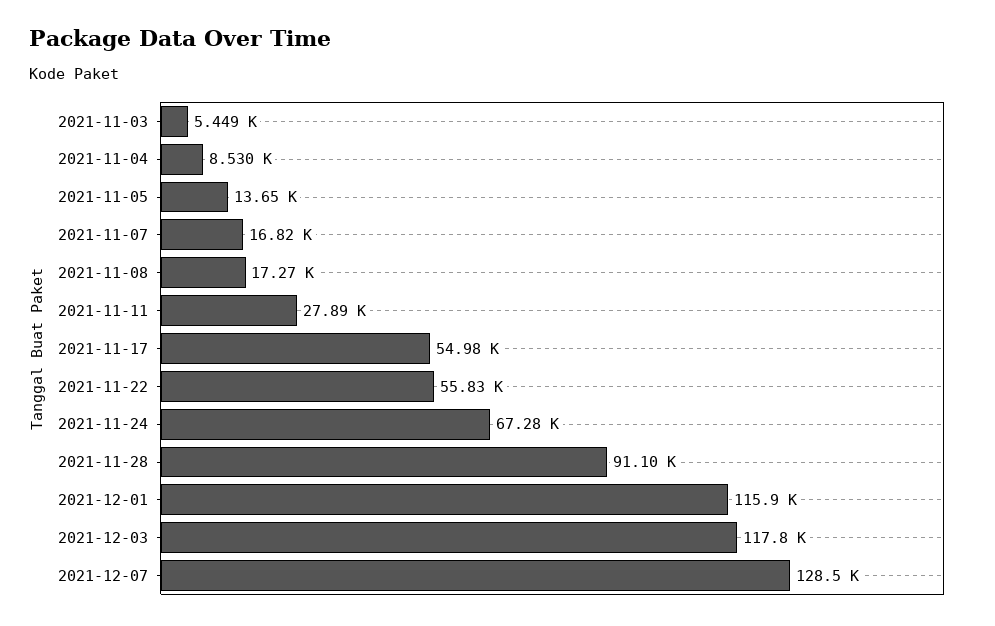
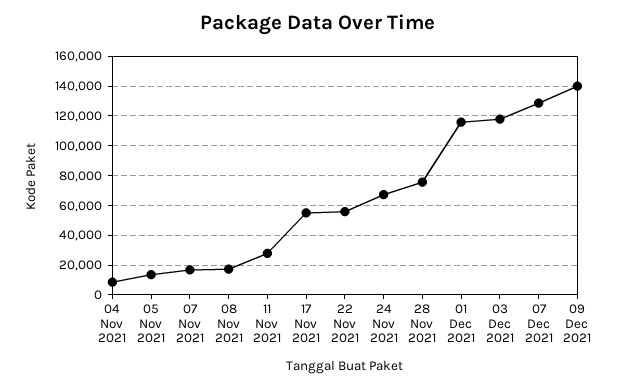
2021-11-03: 5449 -> none
2021-11-28: 91100 -> 75000
09 Dec 2021: none -> 140000

